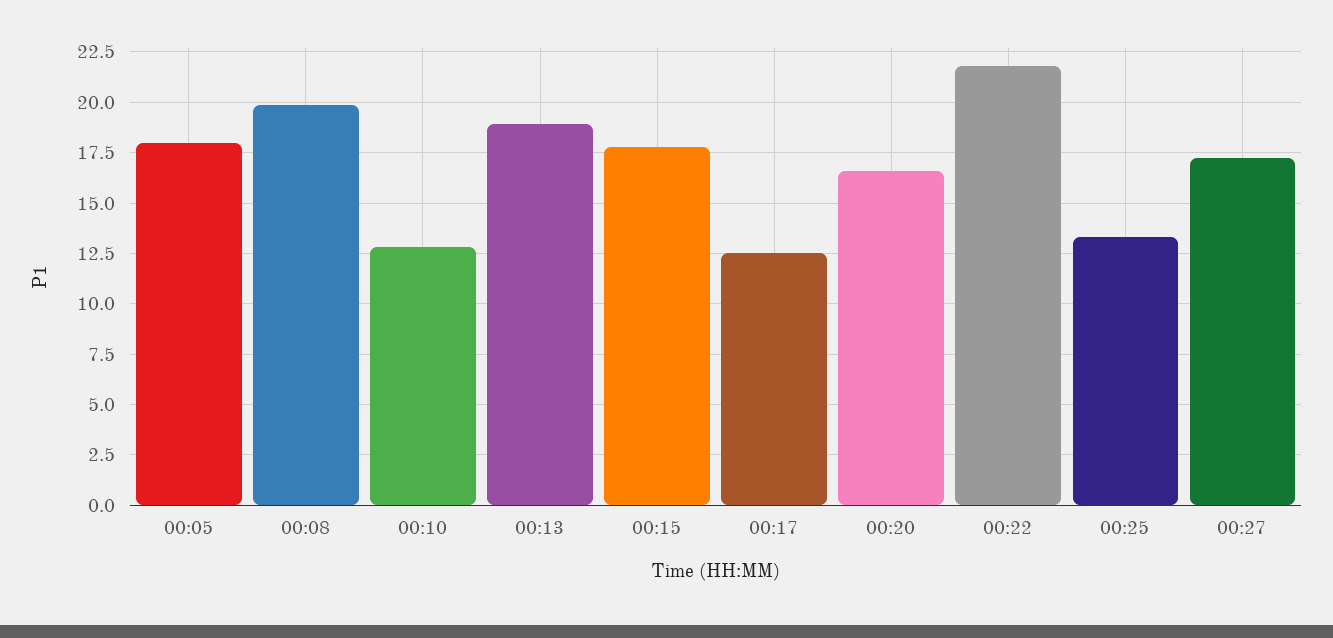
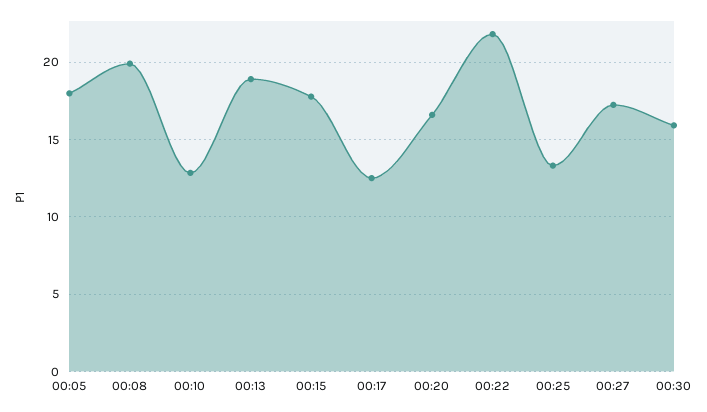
00:30: none -> 16

